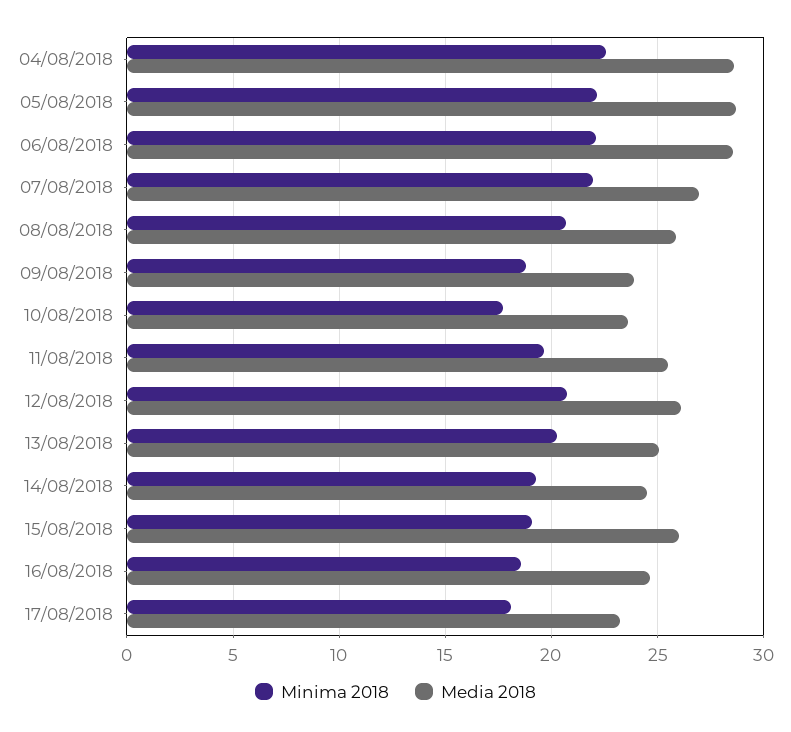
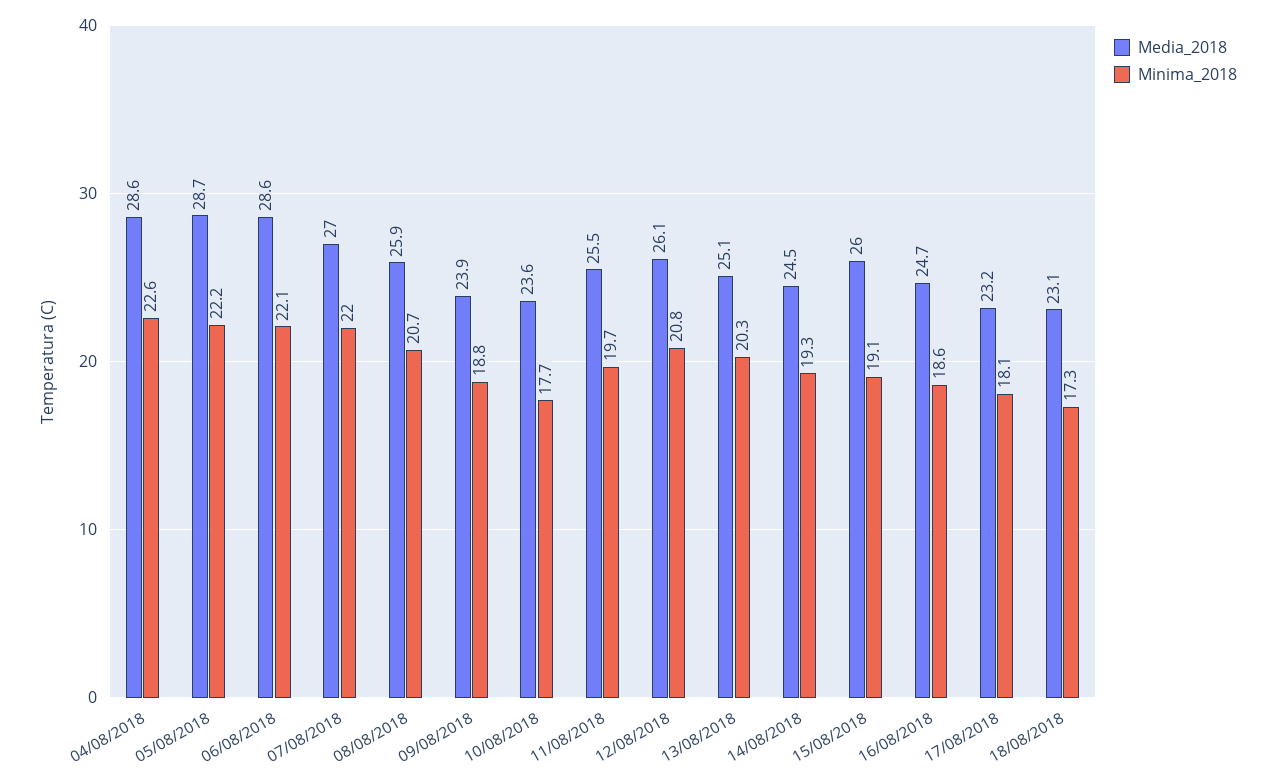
Media 2018, 18/08/2018: none -> 23.1
Minima 2018, 18/08/2018: none -> 17.3

